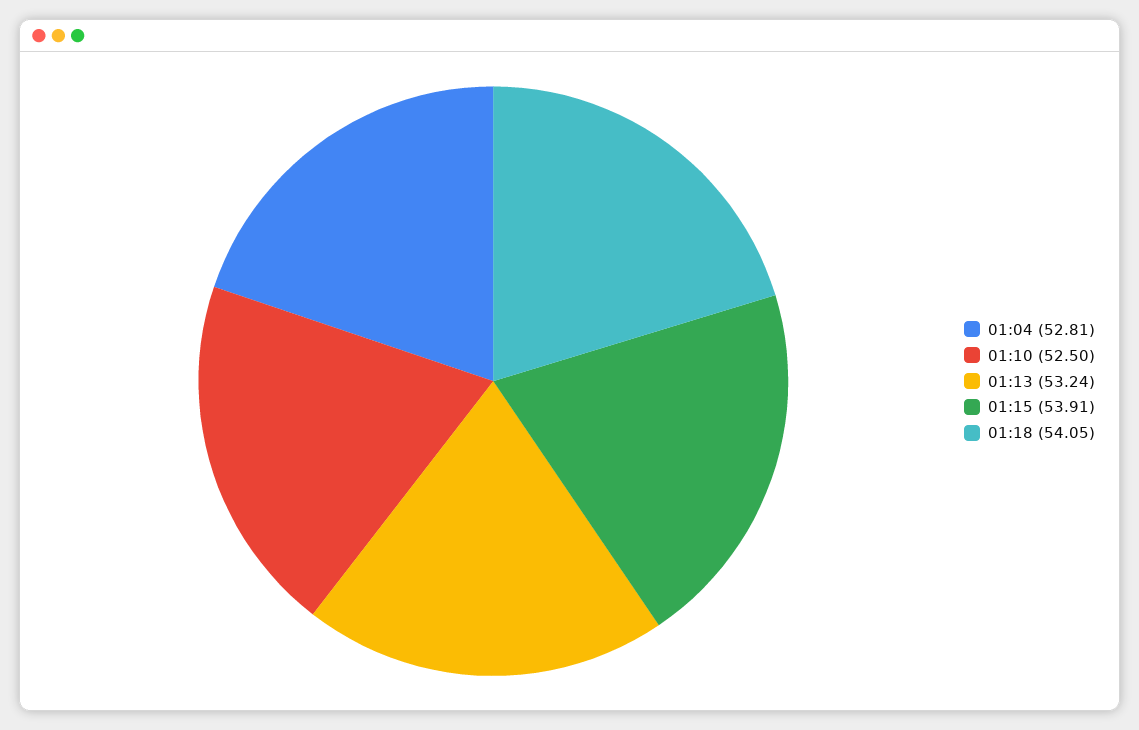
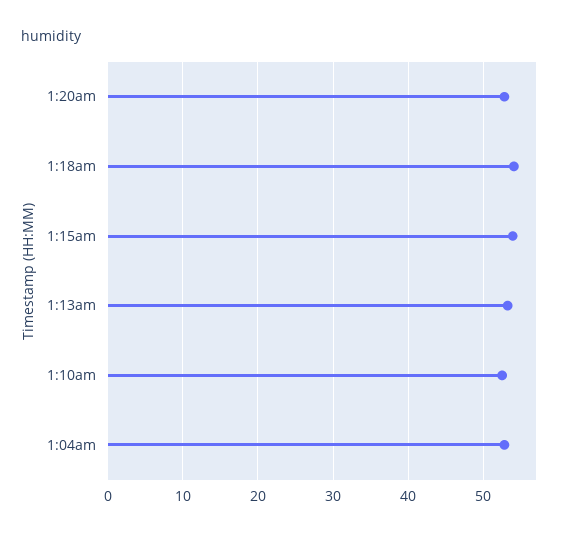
1:20am: none -> 53

